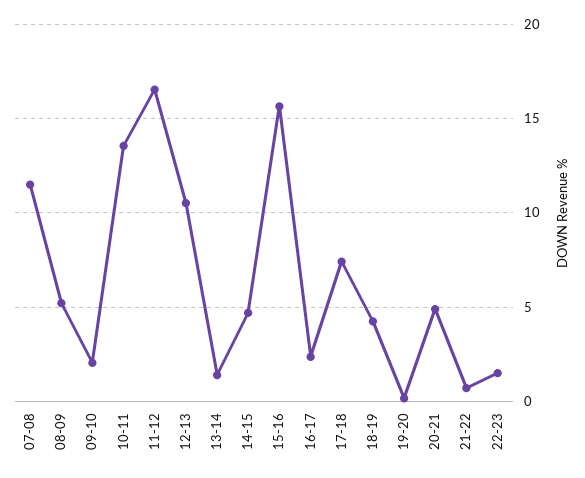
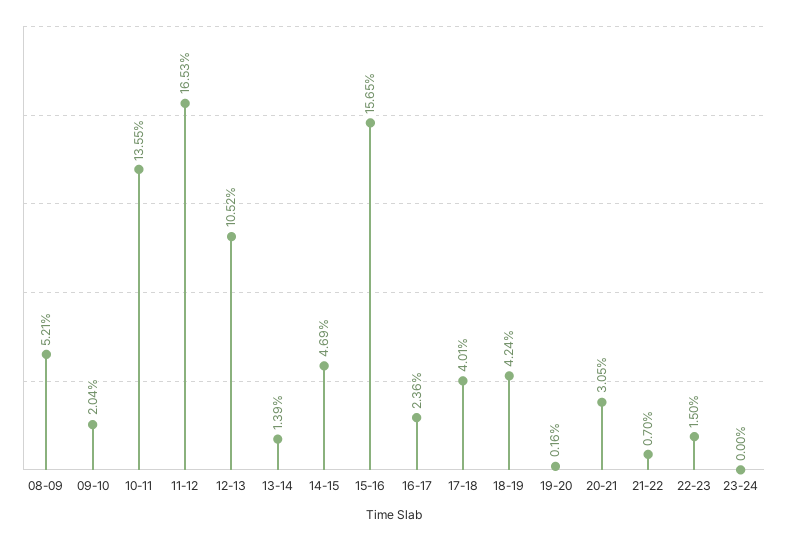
07-08: 11.5 -> none
17-18: 7.5 -> 4.01
20-21: 5 -> 3.05
23-24: none -> 0

